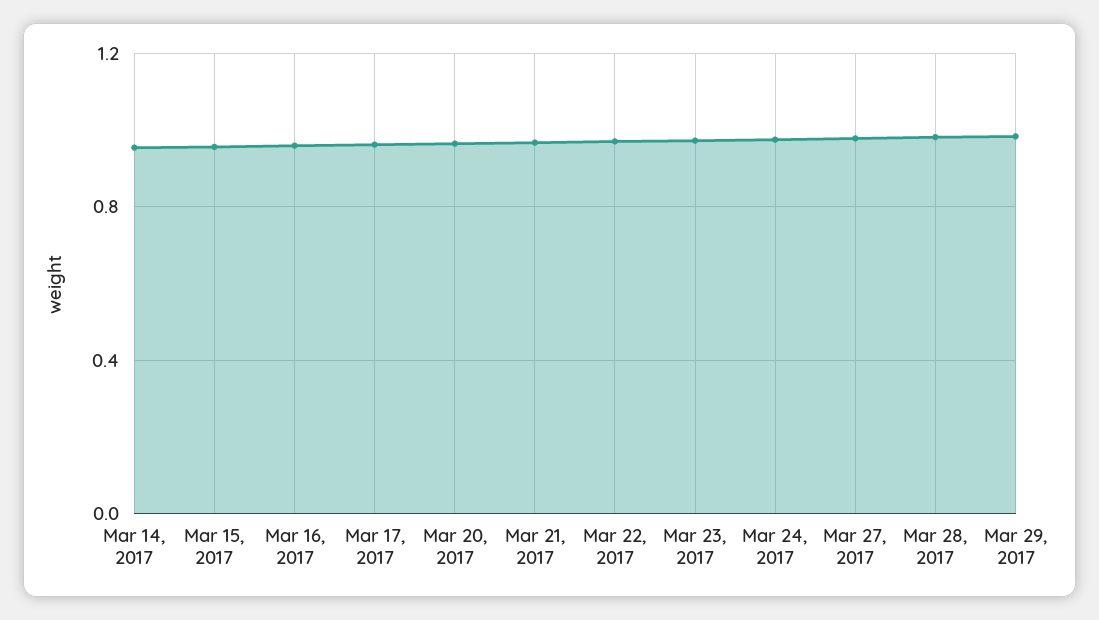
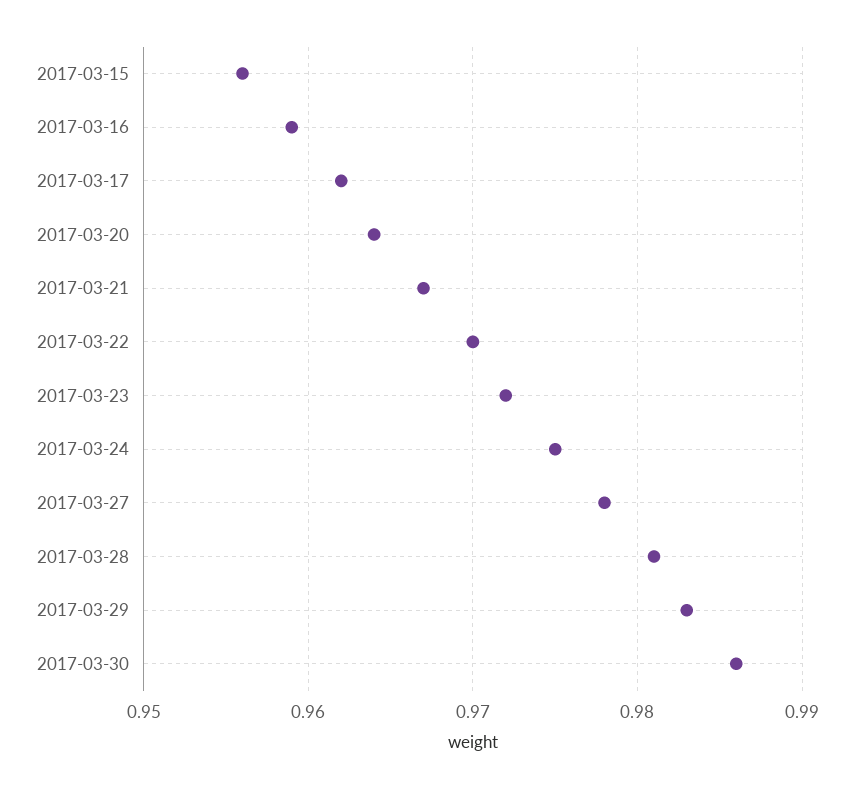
Mar 14, 2017: 0.95 -> none
2017-03-30: none -> 0.986

